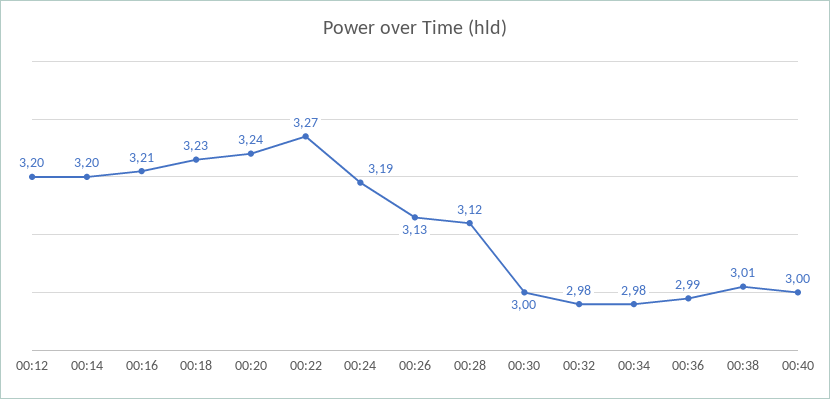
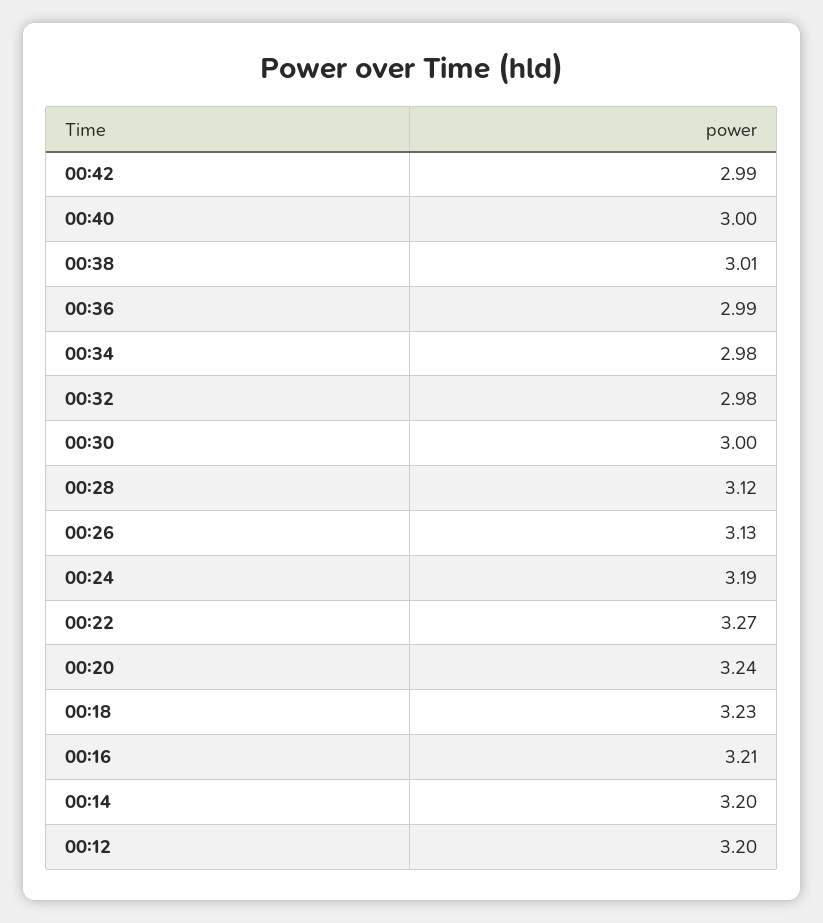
00:42: none -> 2.99

